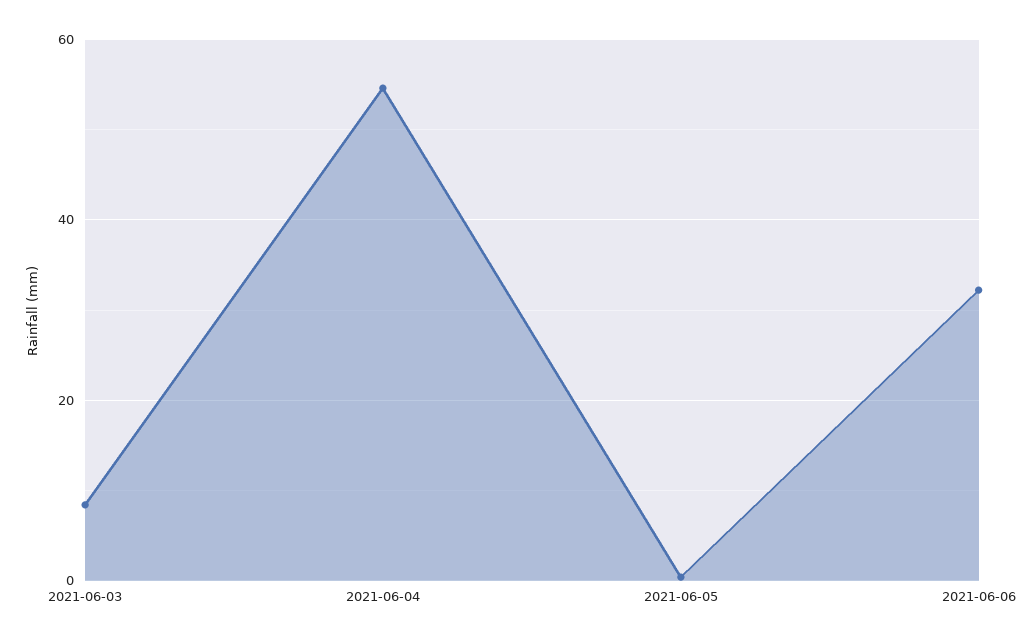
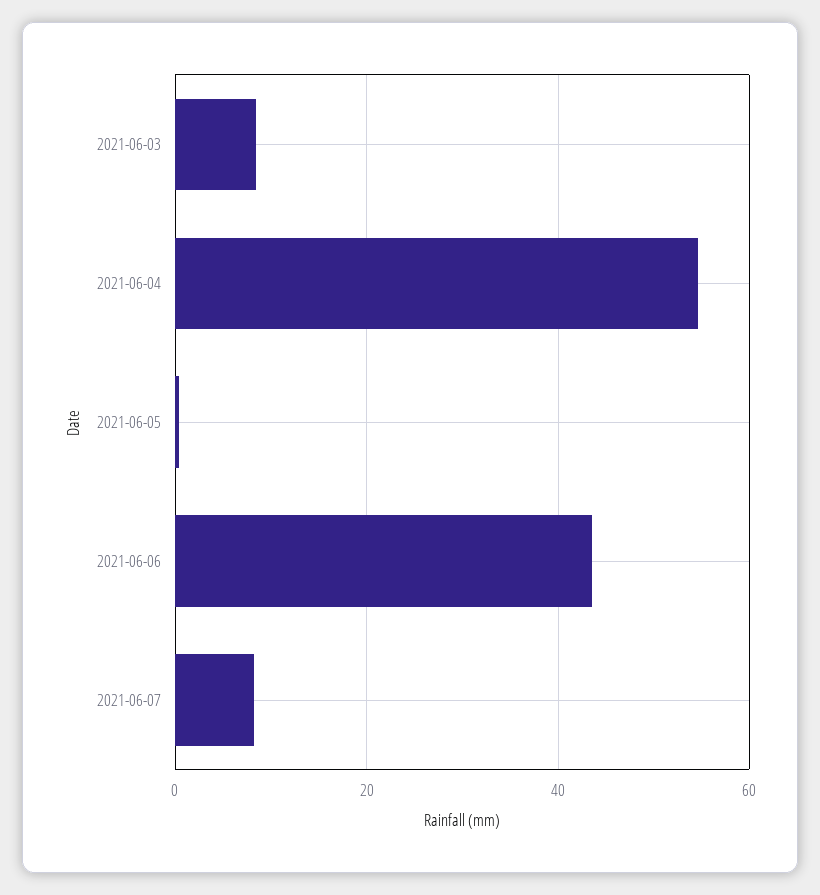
2021-06-06: 32 -> 44
2021-06-07: none -> 8

